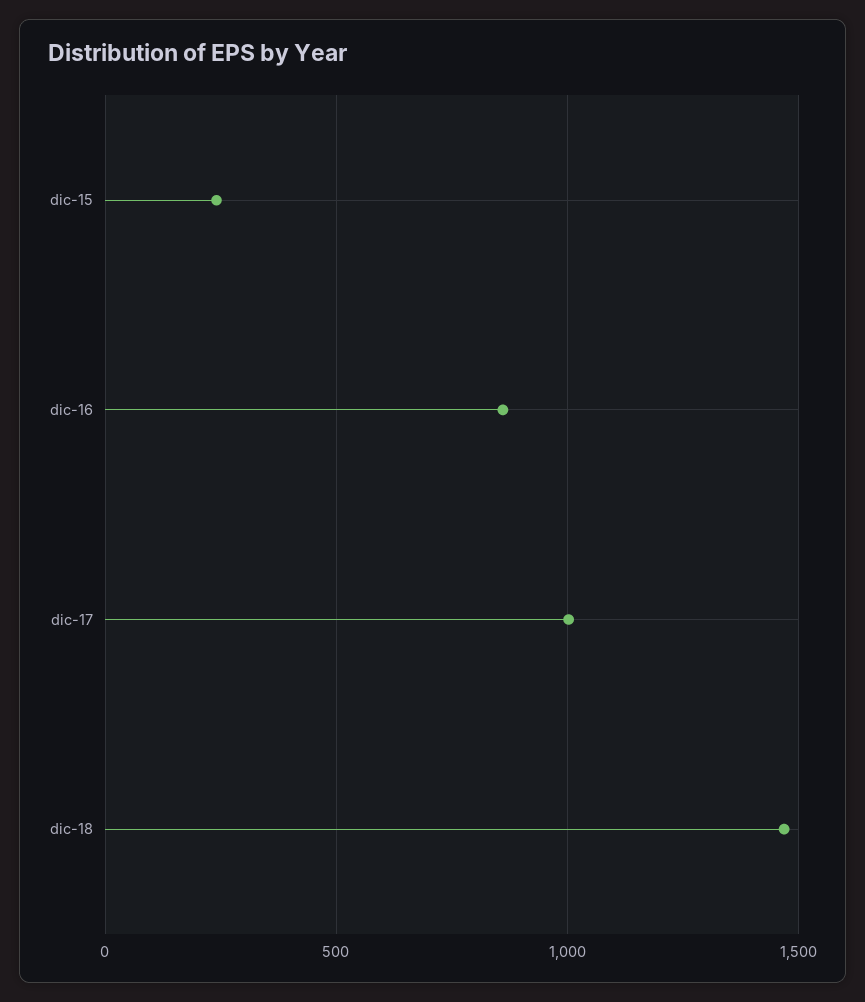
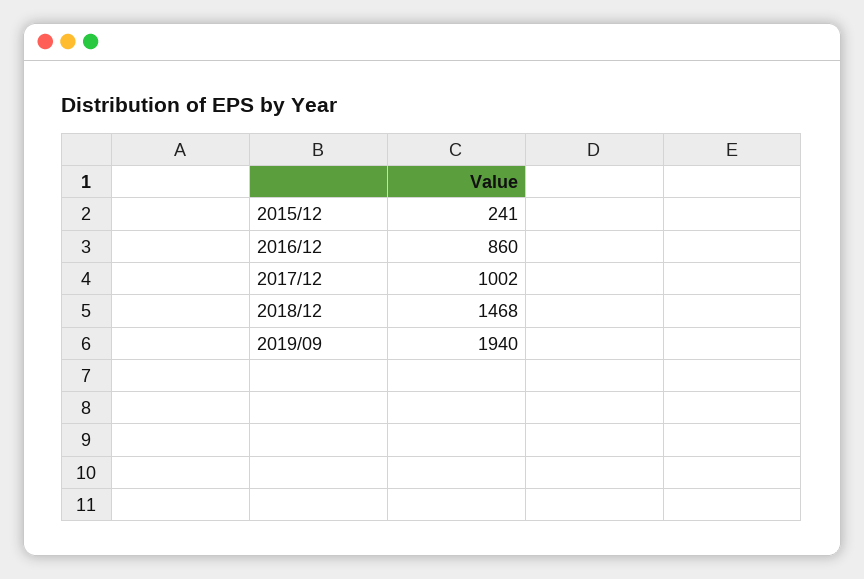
2019/09: none -> 1940

